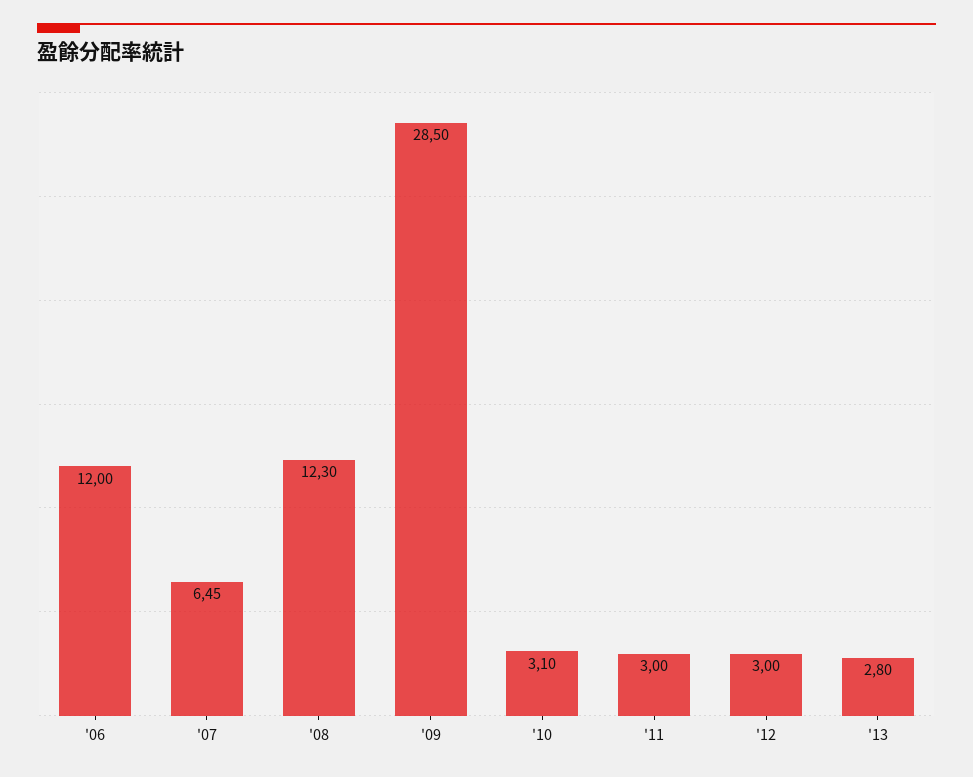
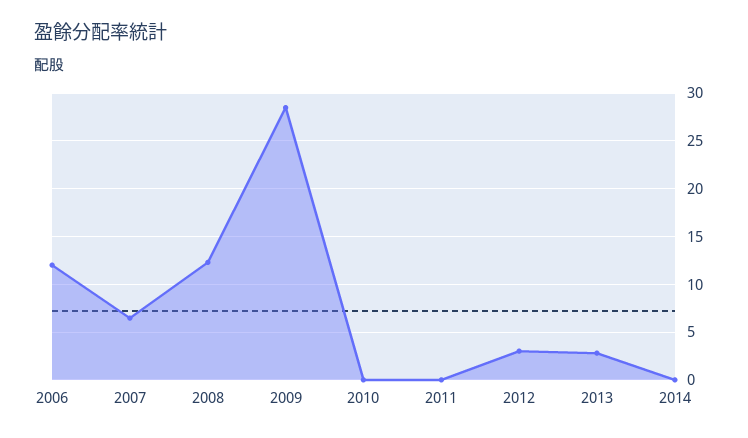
'10: 3.1 -> 0
'11: 3 -> 0
2014: none -> 0

